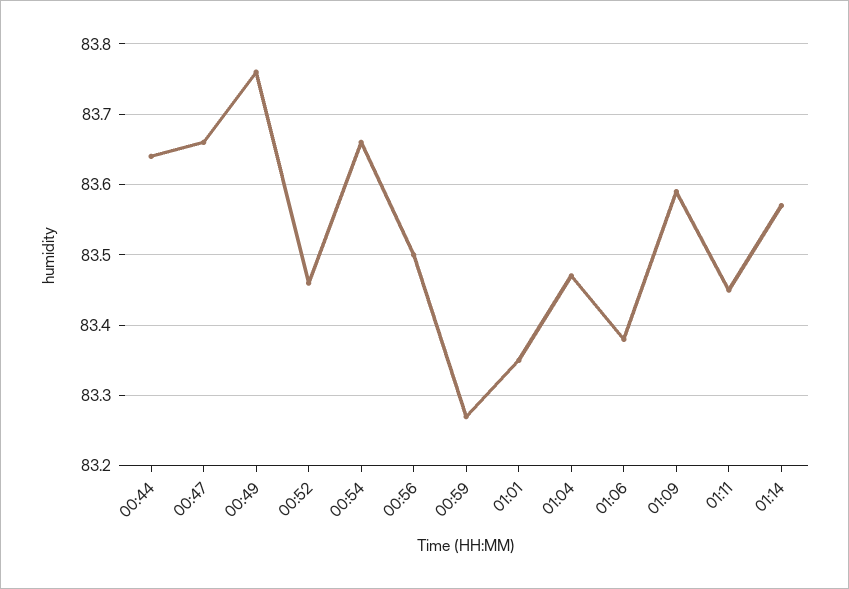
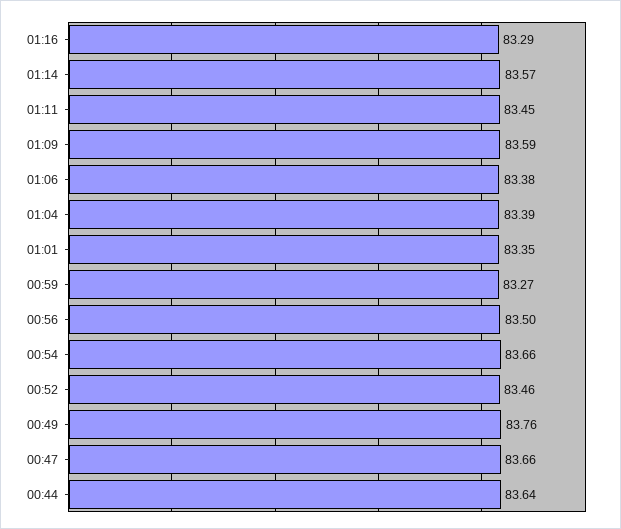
01:04: 83.47 -> 83.39
01:16: none -> 83.29

